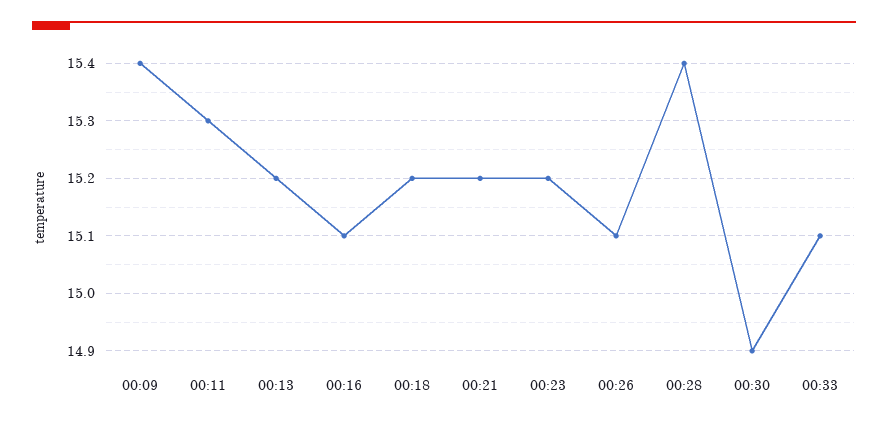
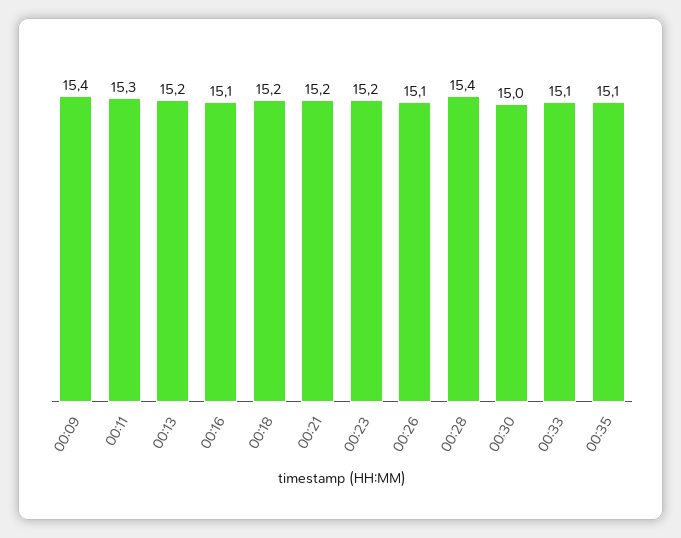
00:30: 14.9 -> 15
00:35: none -> 15.1

